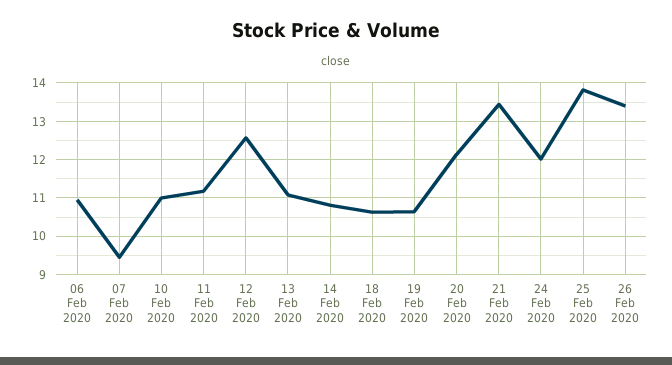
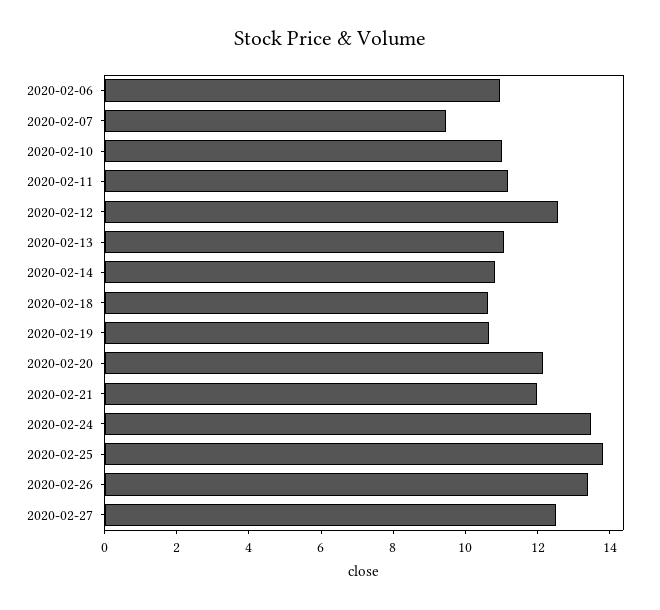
21 Feb 2020: 13.4 -> 12
24 Feb 2020: 12 -> 13.5
2020-02-27: none -> 12.5

